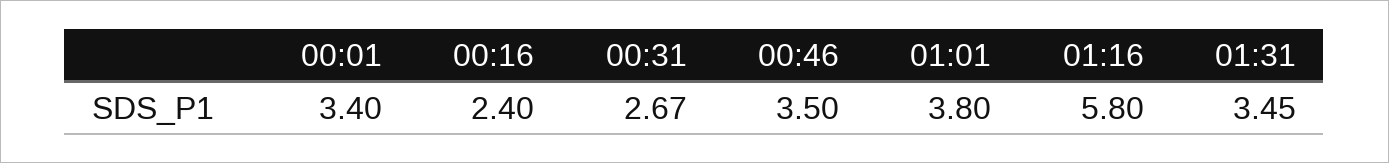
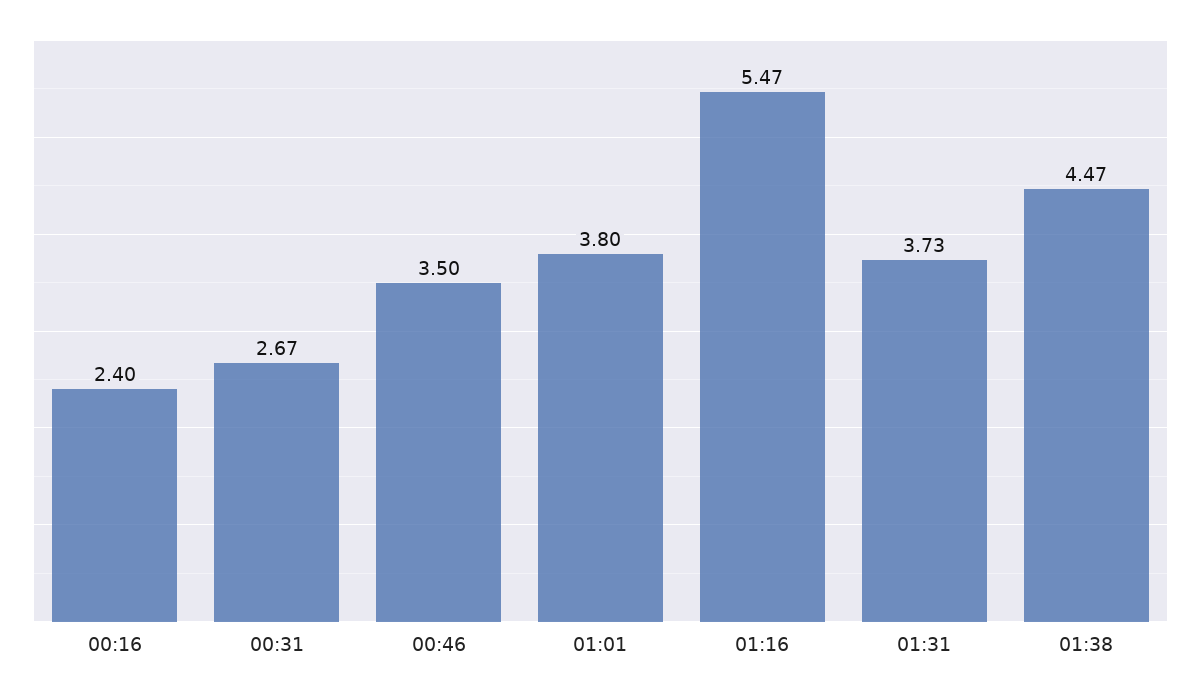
00:01: 3.4 -> none
01:16: 5.8 -> 5.47
01:31: 3.45 -> 3.73
01:38: none -> 4.47

